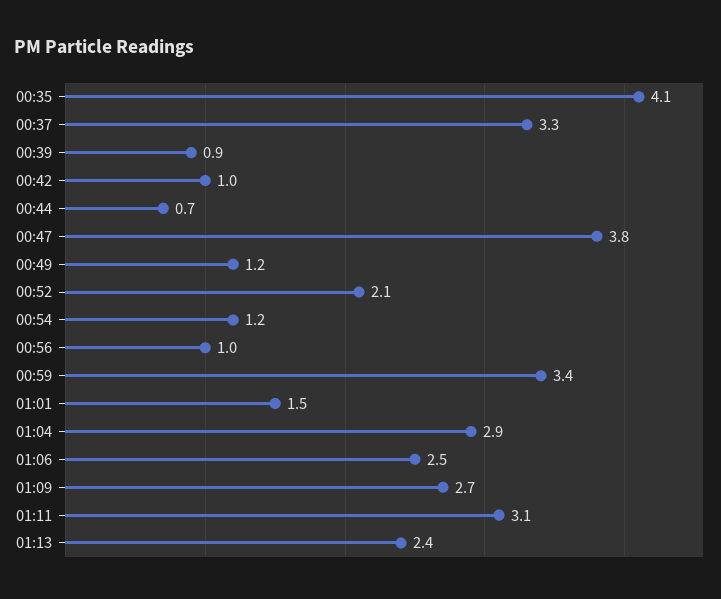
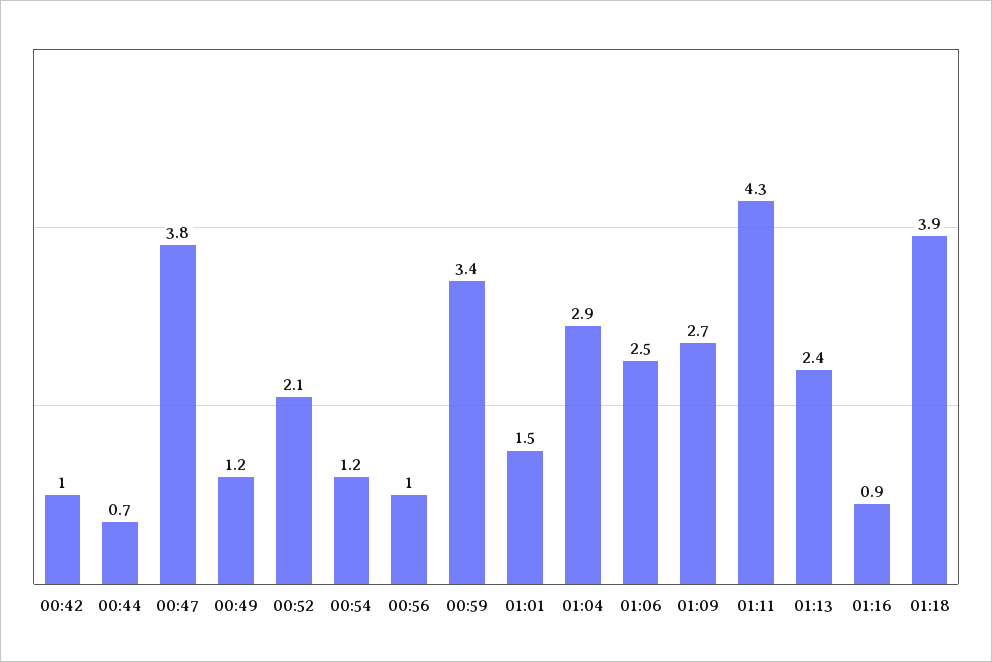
00:35: 4.1 -> none
00:37: 3.3 -> none
00:39: 0.9 -> none
01:11: 3.1 -> 4.3
01:16: none -> 0.9
01:18: none -> 3.9

